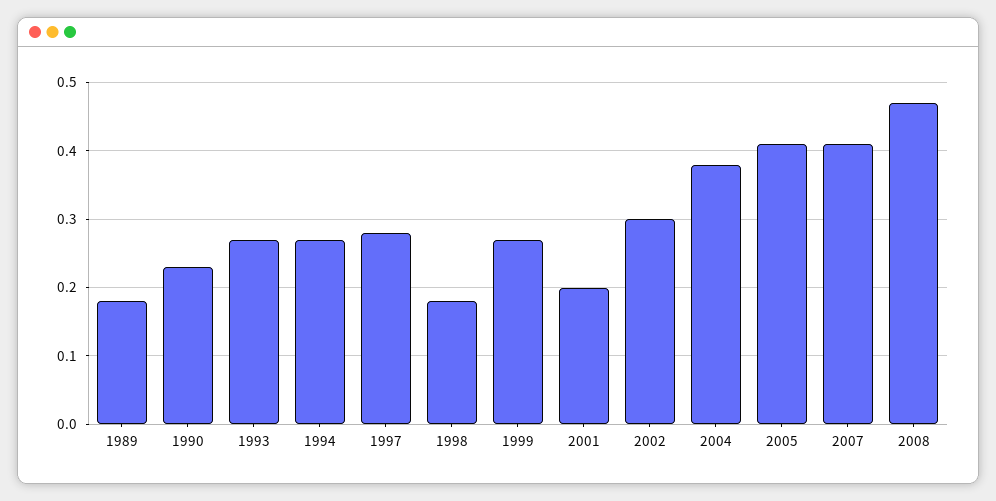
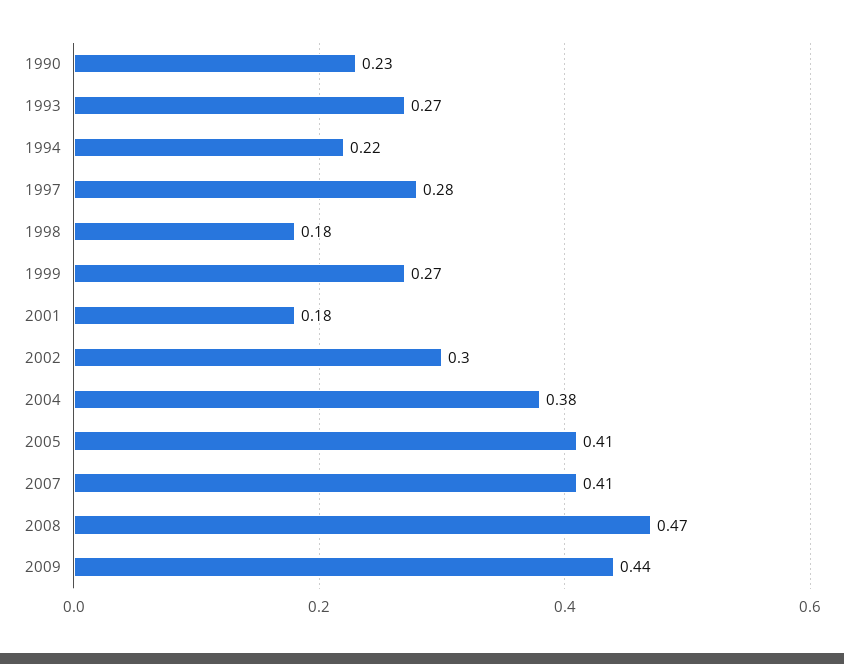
1989: 0.18 -> none
1994: 0.27 -> 0.22
2001: 0.2 -> 0.18
2009: none -> 0.44

